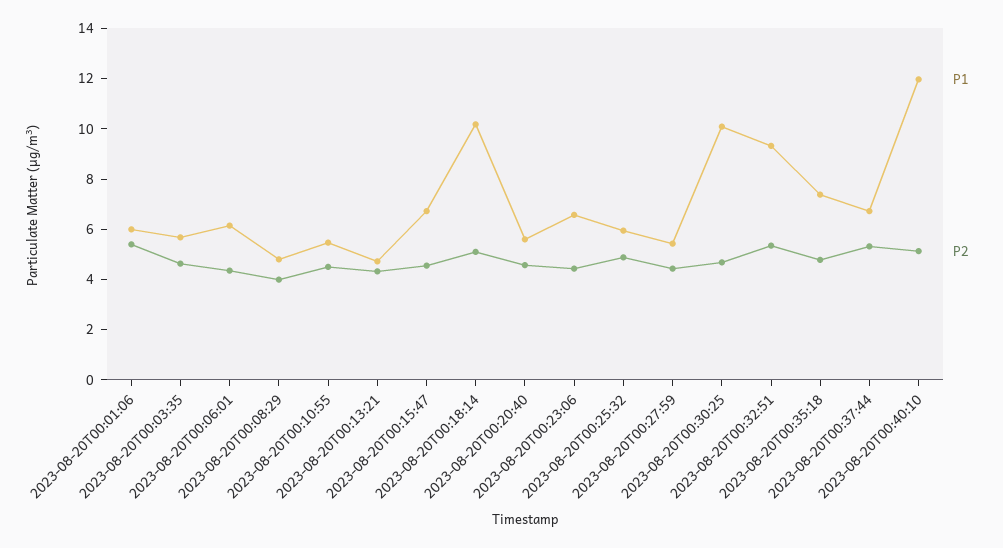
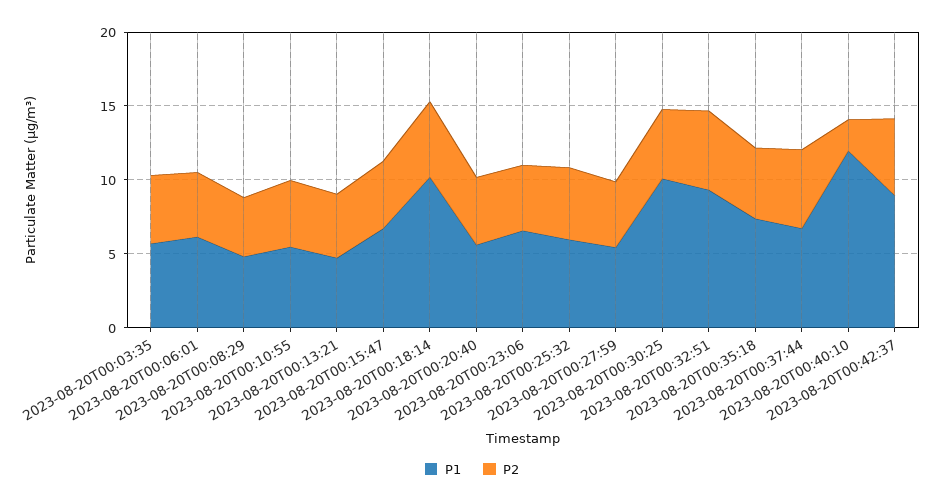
P1, 2023-08-20T00:01:06: 6 -> none
P2, 2023-08-20T00:01:06: 5.5 -> none
P2, 2023-08-20T00:40:10: 5 -> 2
P1, 2023-08-20T00:42:37: none -> 9
P2, 2023-08-20T00:42:37: none -> 5

